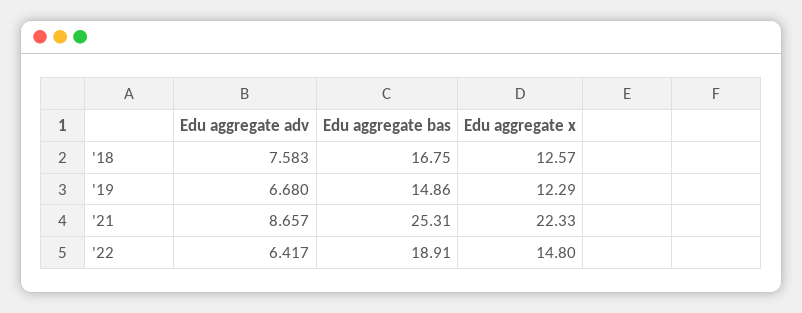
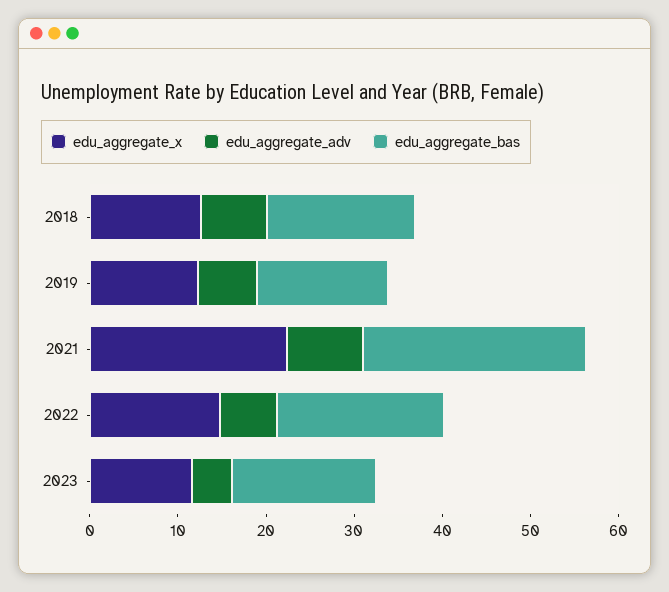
Edu aggregate x, 2023: none -> 12
Edu aggregate adv, 2023: none -> 4
Edu aggregate bas, 2023: none -> 16

